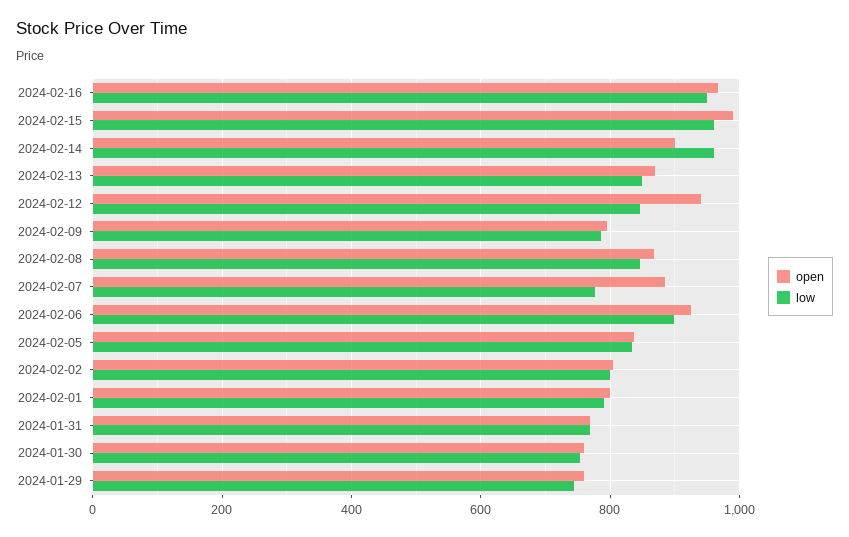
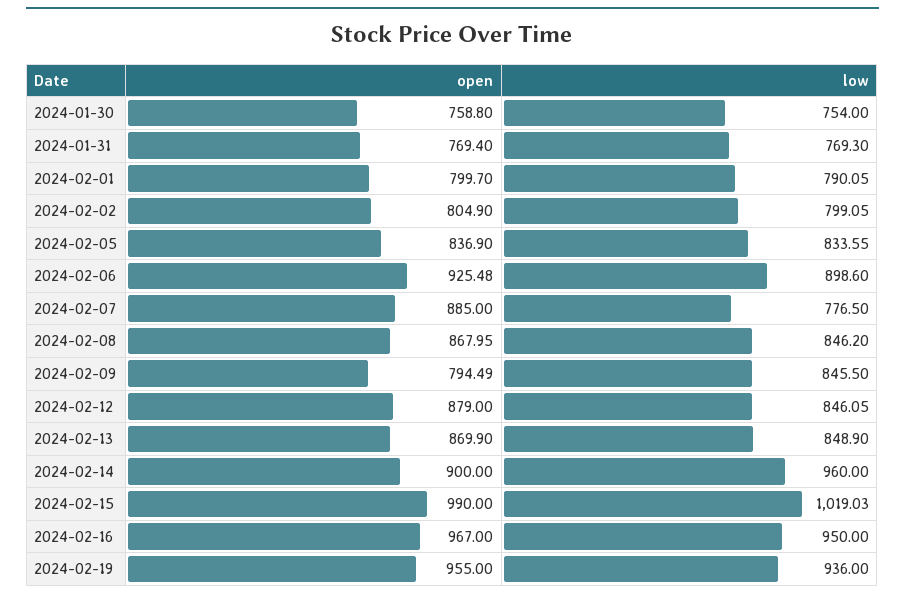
low, 2024-02-15: 960 -> 1019.03
open, 2024-02-12: 940 -> 879
low, 2024-02-09: 780 -> 845.5
open, 2024-01-29: 760 -> none
low, 2024-01-29: 740 -> none
open, 2024-02-19: none -> 955
low, 2024-02-19: none -> 936

